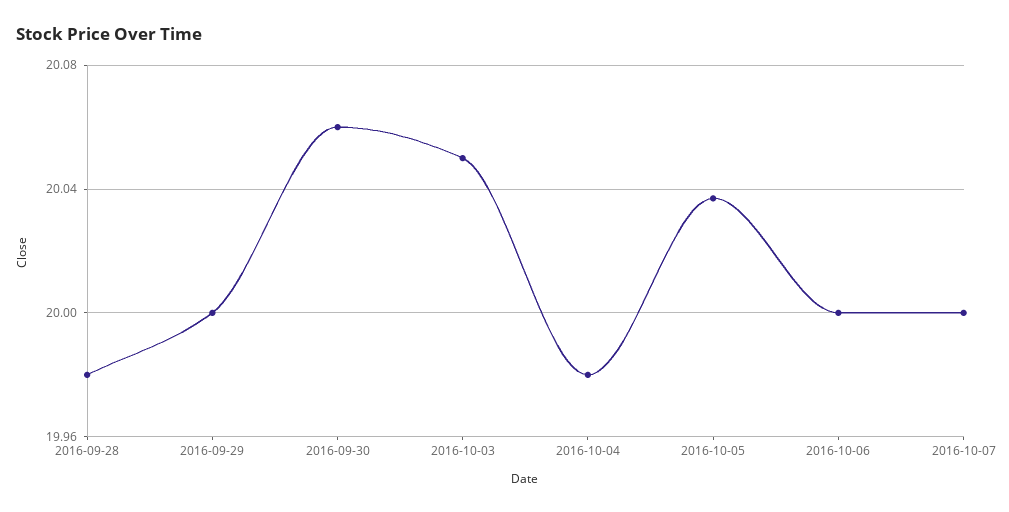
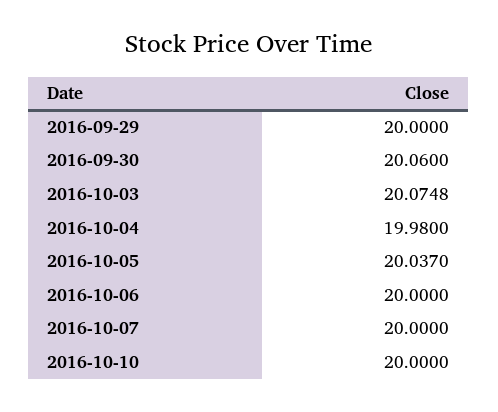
2016-09-28: 19.98 -> none
2016-10-03: 20.05 -> 20.0748
2016-10-10: none -> 20

